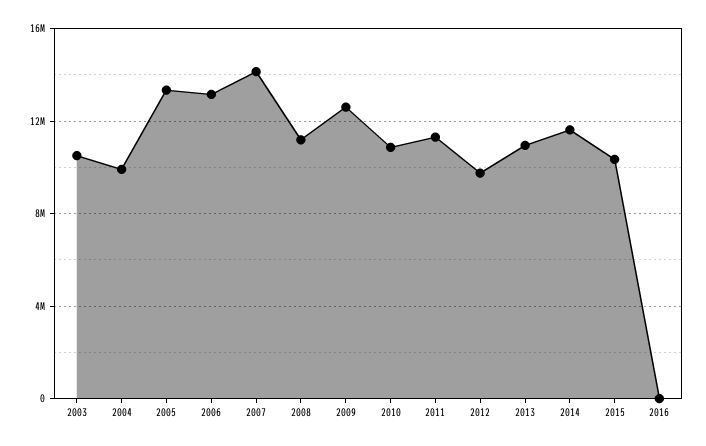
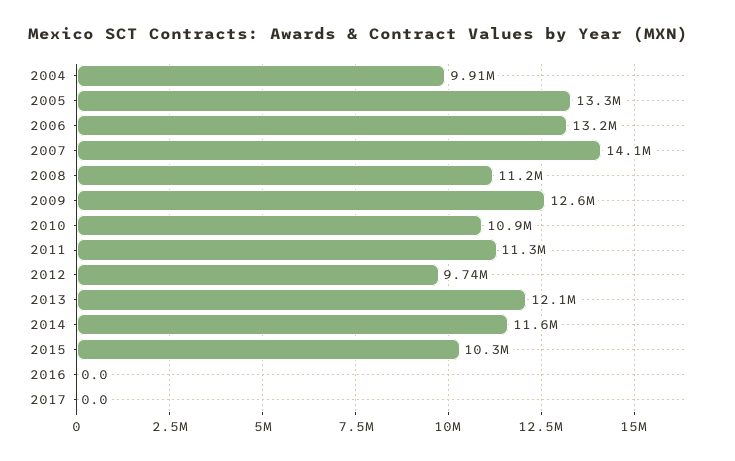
2003: 10500000 -> none
2013: 11000000 -> 12100000
2017: none -> 0

